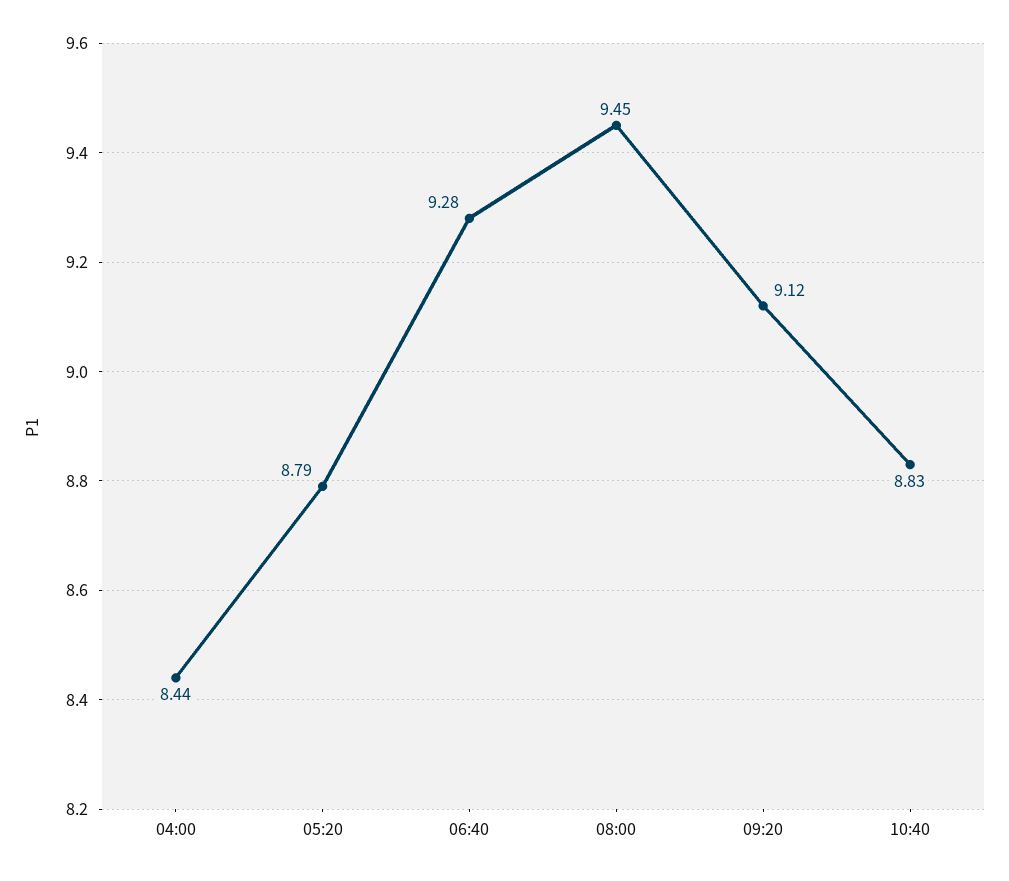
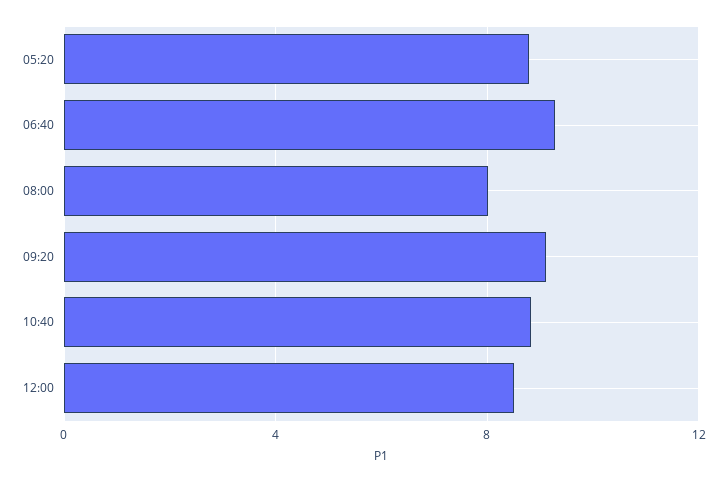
04:00: 8.44 -> none
08:00: 9.45 -> 8
12:00: none -> 8.5

